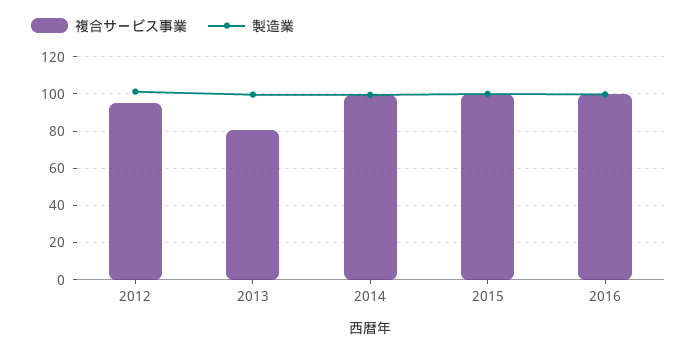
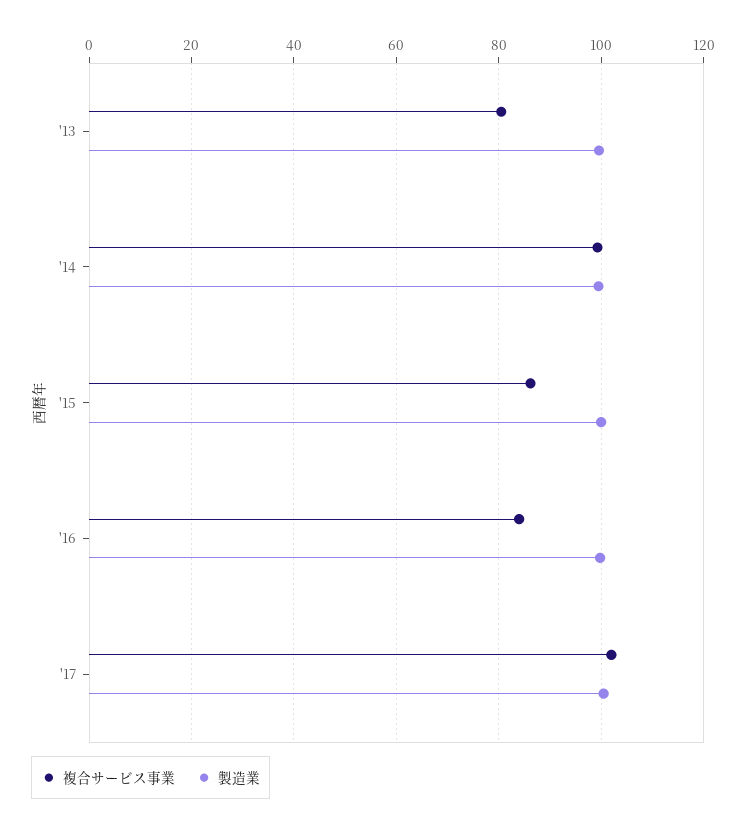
複合サービス事業, 2012: 95 -> none
製造業, 2012: 100 -> none
複合サービス事業, 2015: 100 -> 86
複合サービス事業, 2016: 100 -> 84
複合サービス事業, '17: none -> 102
製造業, '17: none -> 100

